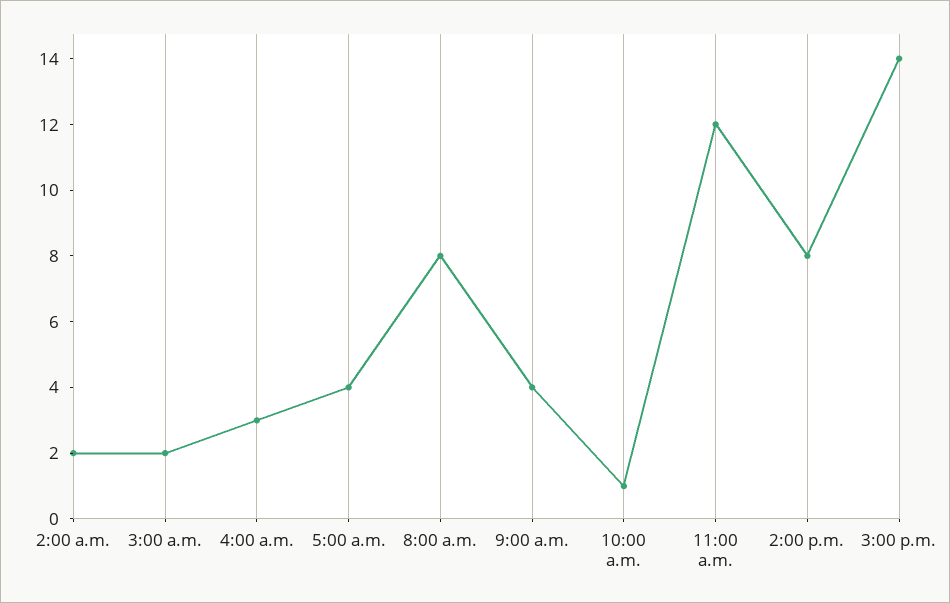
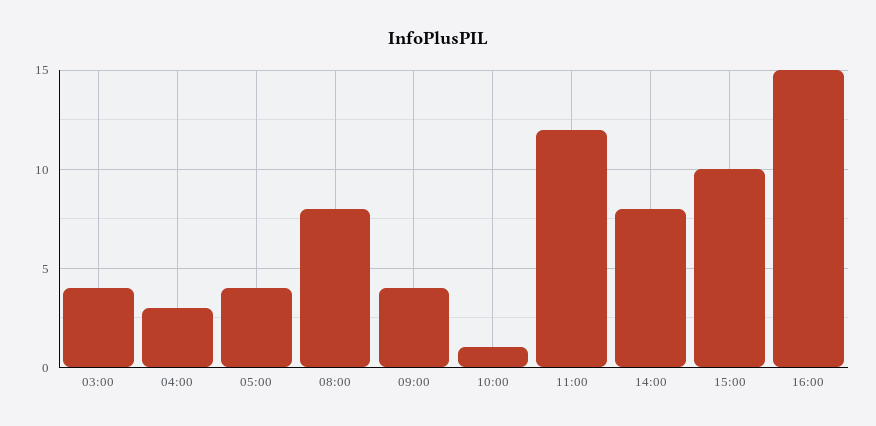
2:00 a.m.: 2 -> none
3:00 a.m.: 2 -> 4
3:00 p.m.: 14 -> 10
16:00: none -> 15

